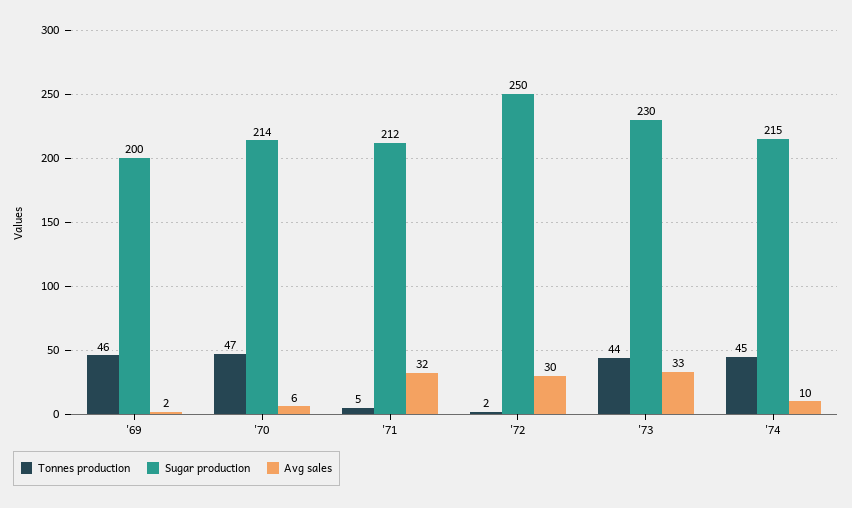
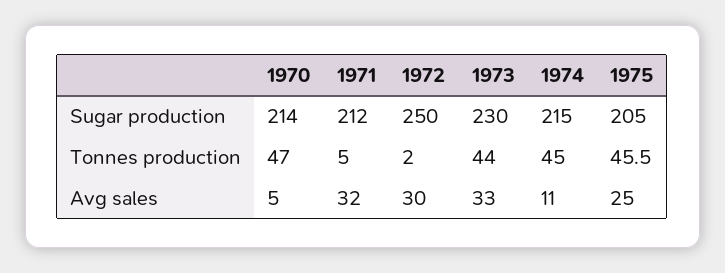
Tonnes production, '69: 46 -> none
Sugar production, '69: 200 -> none
Avg sales, '69: 2 -> none
Avg sales, '70: 6 -> 5
Avg sales, '74: 10 -> 11
Sugar production, 1975: none -> 205
Tonnes production, 1975: none -> 45.5
Avg sales, 1975: none -> 25

